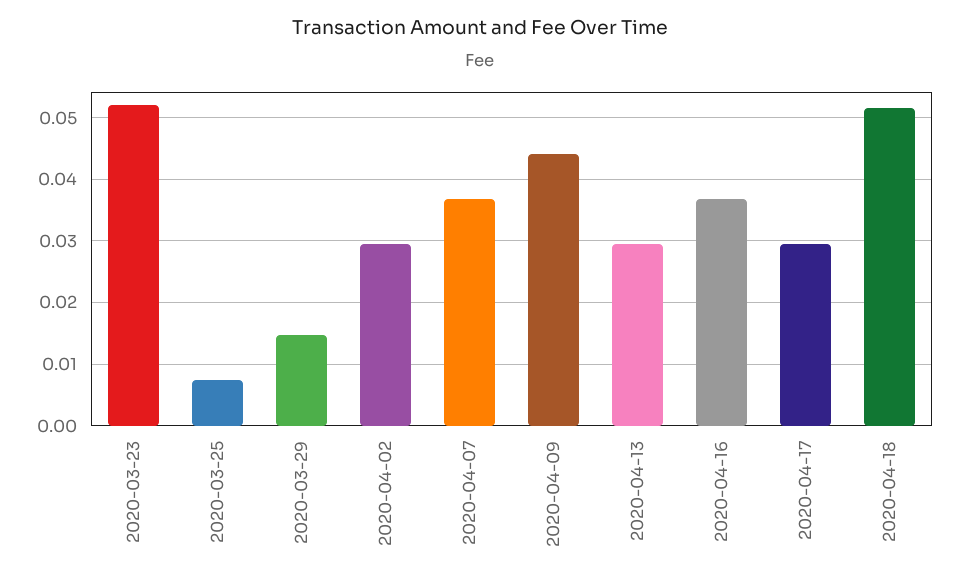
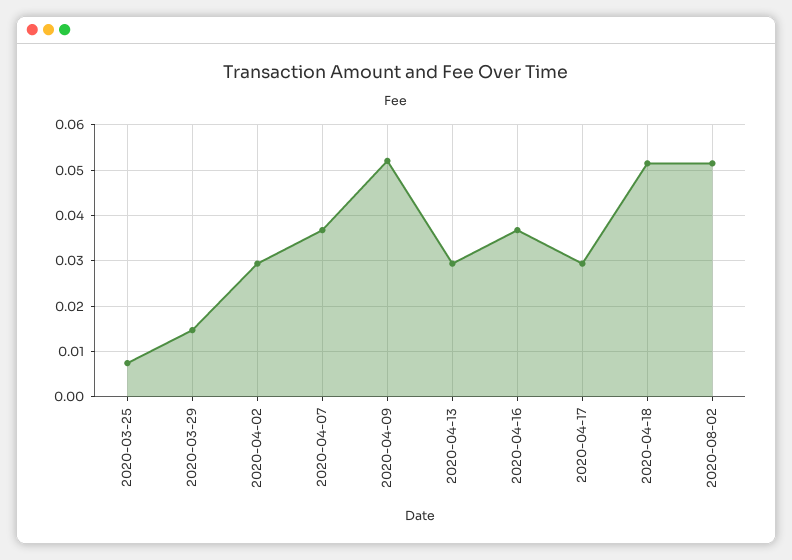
2020-03-23: 0.052 -> none
2020-04-09: 0.044 -> 0.052
2020-08-02: none -> 0.052

